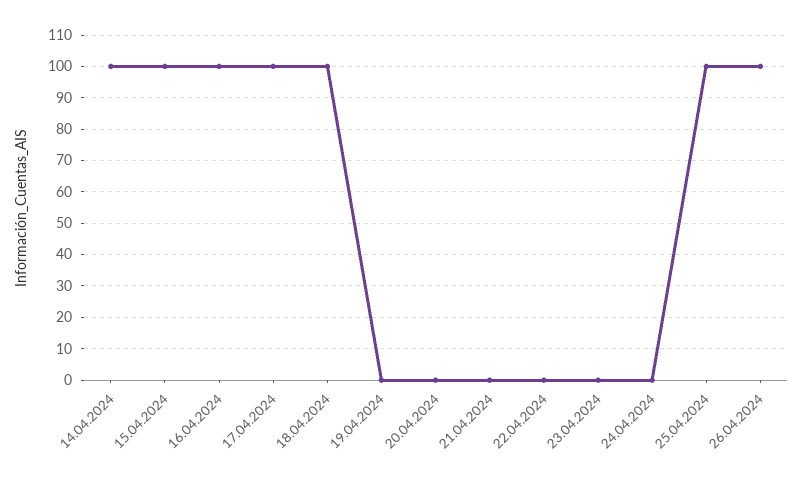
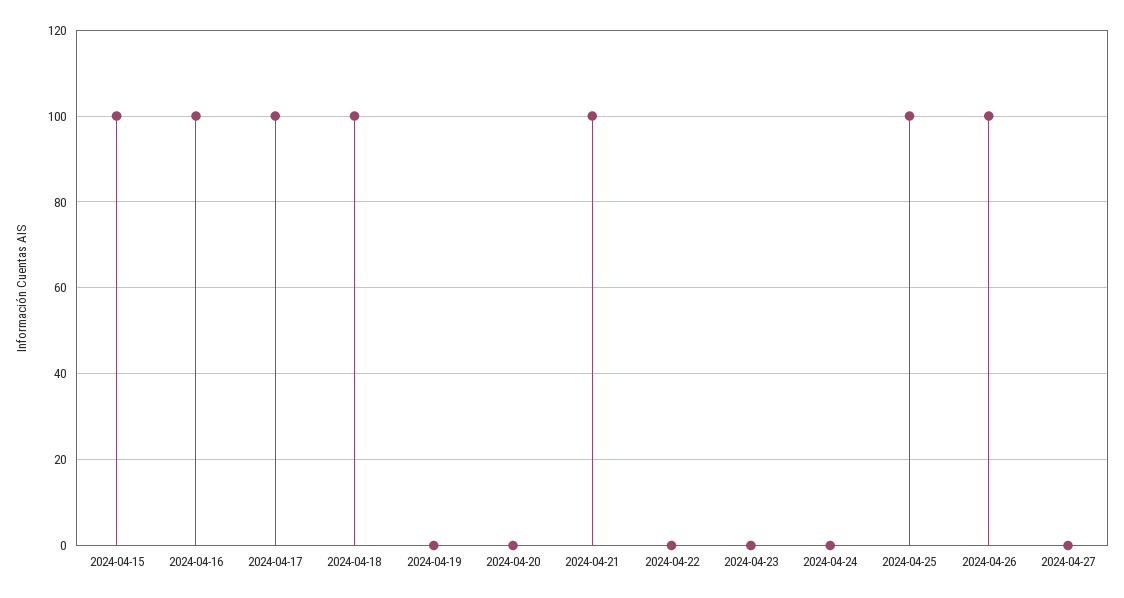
14.04.2024: 100 -> none
21.04.2024: 0 -> 100
2024-04-27: none -> 0

